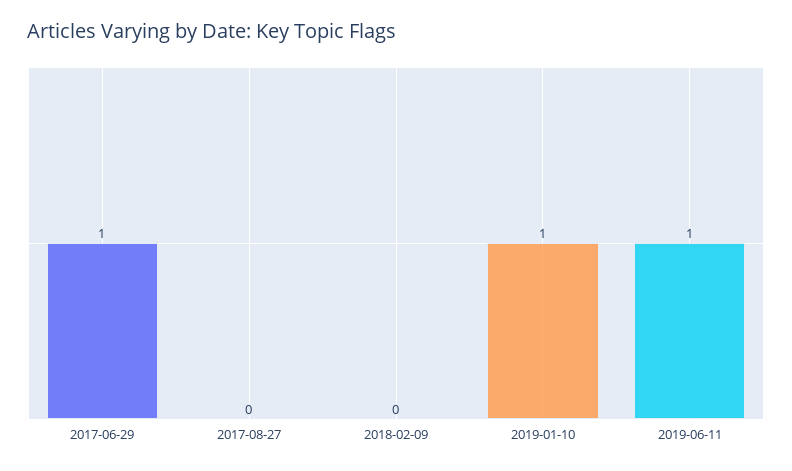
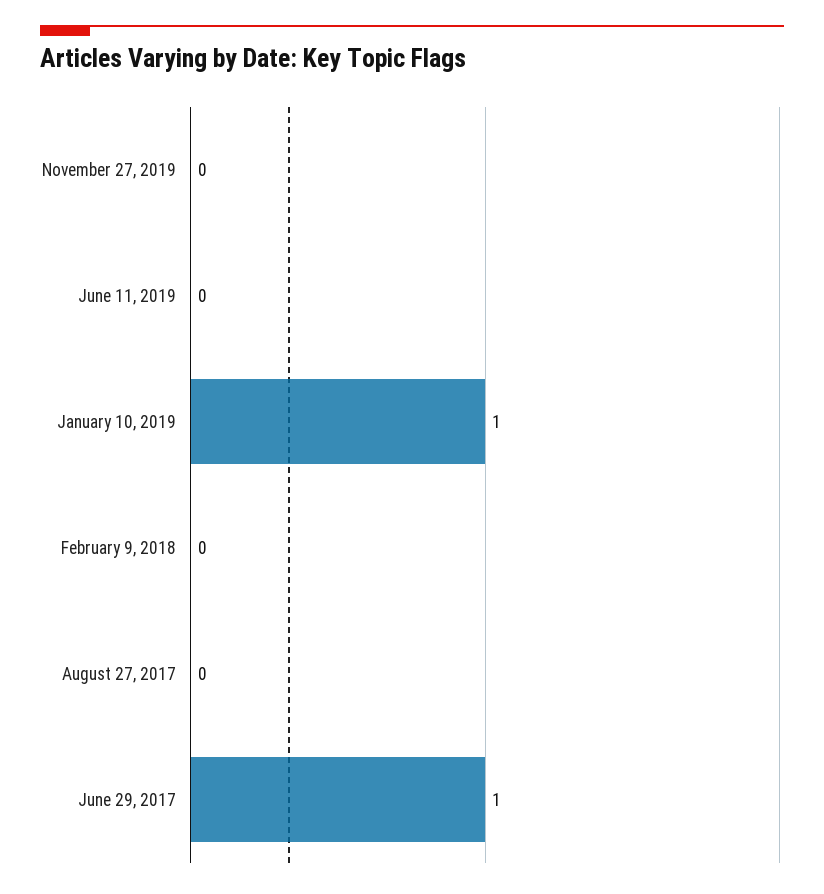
2019-06-11: 1 -> 0
November 27, 2019: none -> 0

